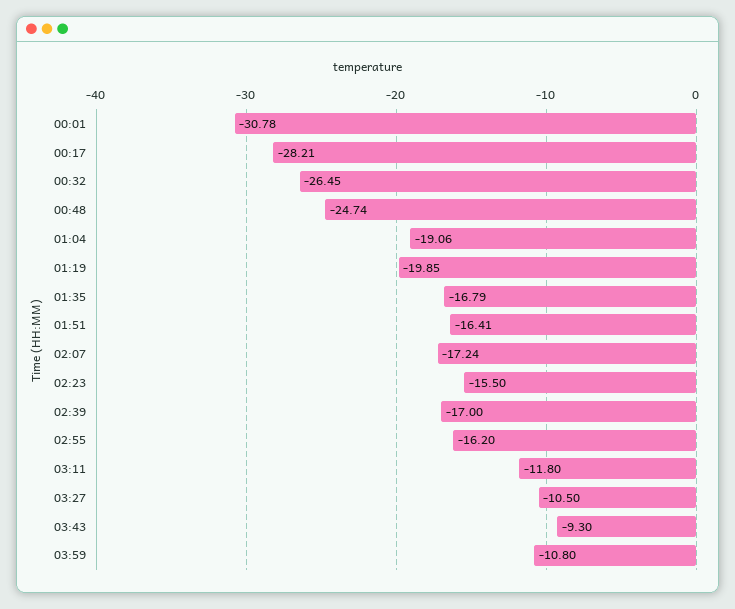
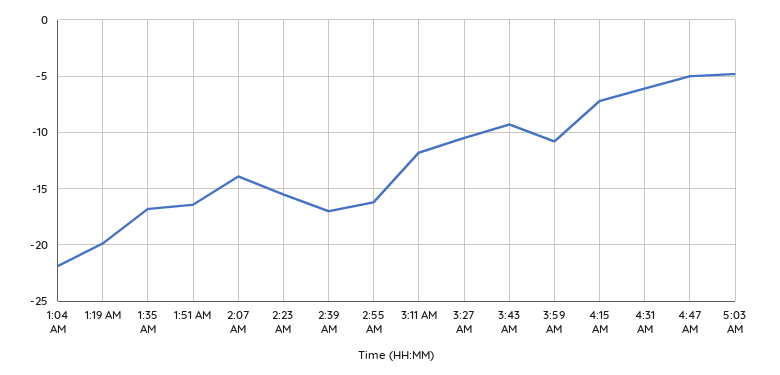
00:01: -30.78 -> none
00:17: -28.21 -> none
00:32: -26.45 -> none
00:48: -24.74 -> none
01:04: -19.06 -> -22
02:07: -17.24 -> -14
4:15 AM: none -> -7
4:31 AM: none -> -6
4:47 AM: none -> -5
5:03 AM: none -> -5

